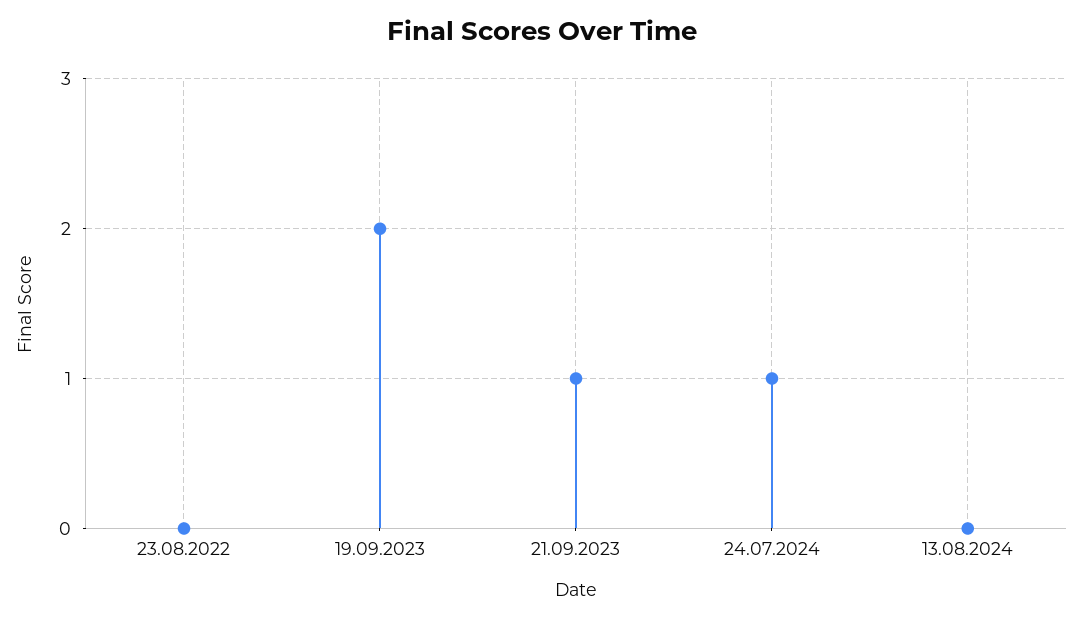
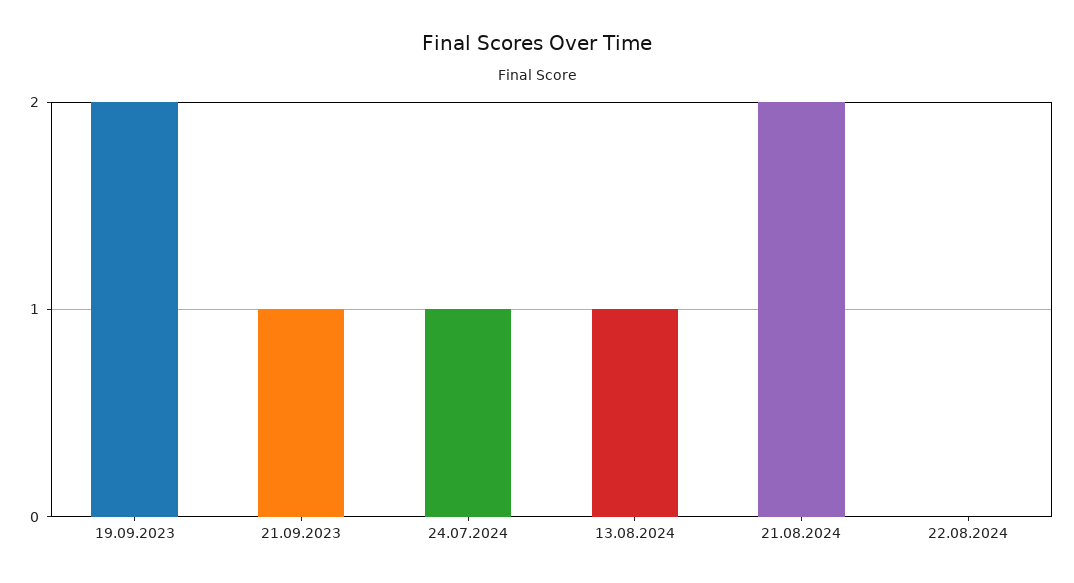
23.08.2022: 0 -> none
13.08.2024: 0 -> 1
21.08.2024: none -> 2
22.08.2024: none -> 0

